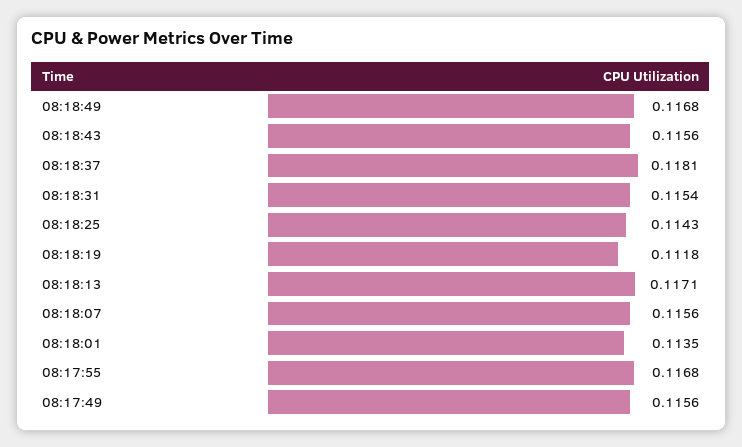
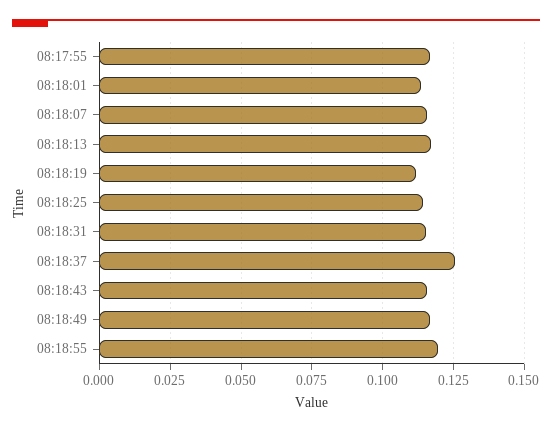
08:18:37: 0.1181 -> 0.125
08:17:49: 0.1156 -> none
08:18:55: none -> 0.12

